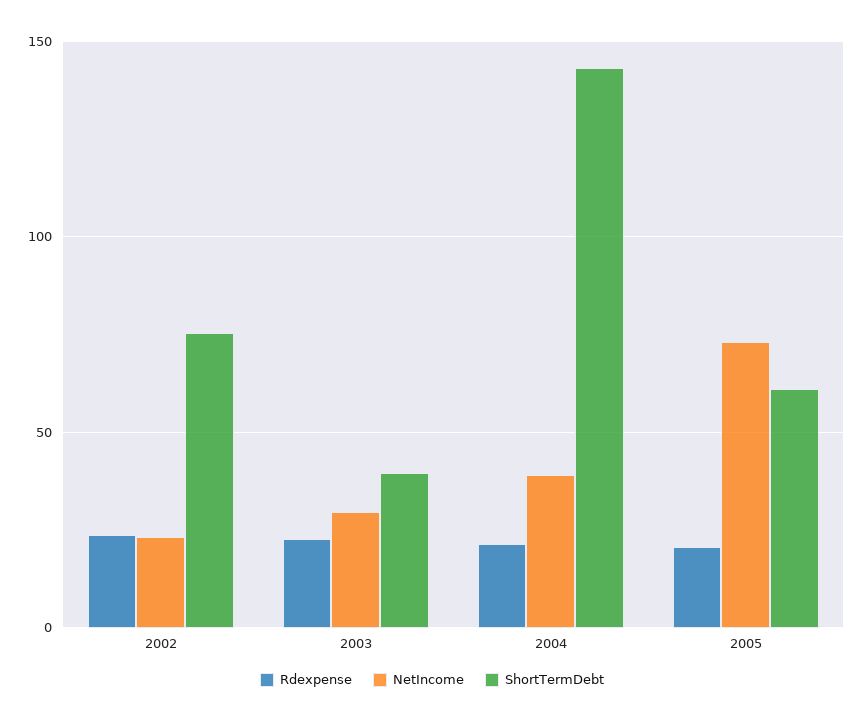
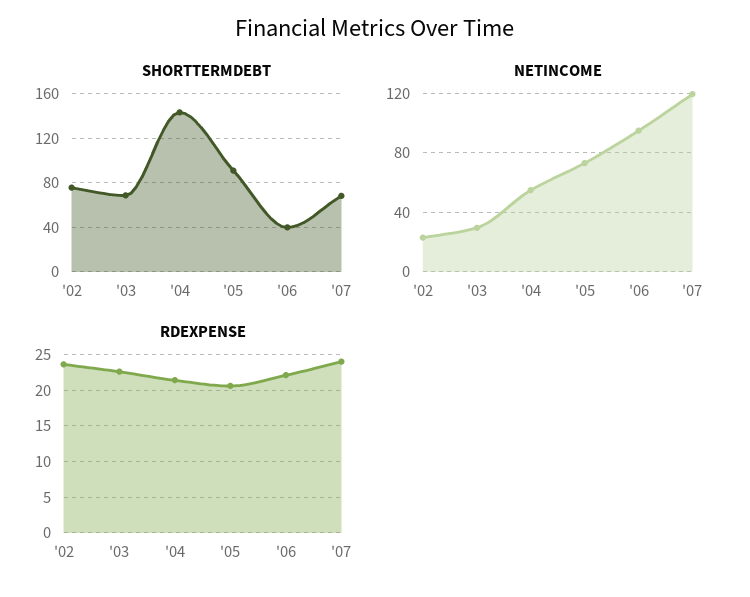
ShortTermDebt, 2003: 40 -> 70
NetIncome, 2004: 40 -> 55
ShortTermDebt, 2005: 60 -> 90
ShortTermDebt, '06: none -> 40
ShortTermDebt, '07: none -> 70
NetIncome, '06: none -> 95
NetIncome, '07: none -> 120
Rdexpense, '06: none -> 22
Rdexpense, '07: none -> 24

